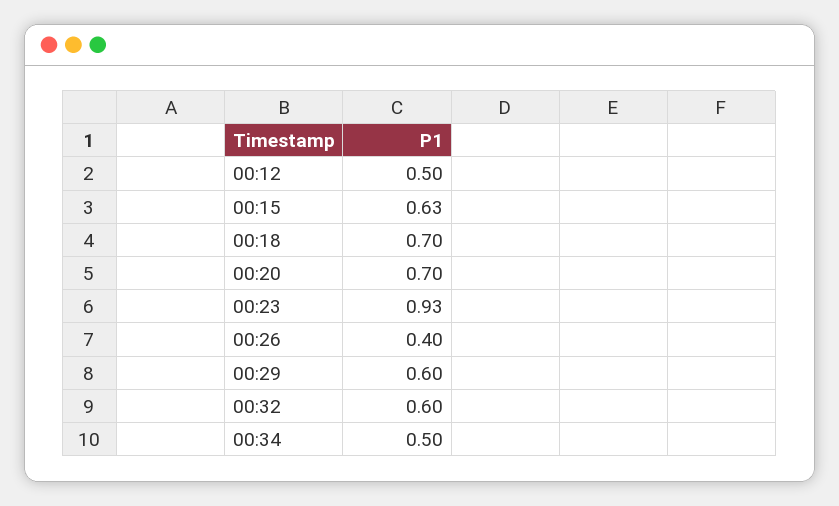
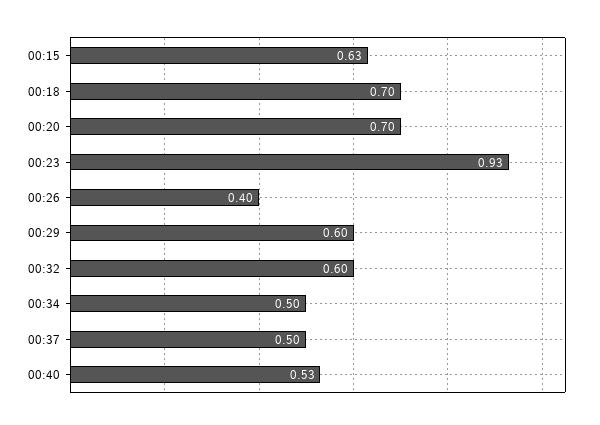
00:12: 0.5 -> none
00:37: none -> 0.5
00:40: none -> 0.53

